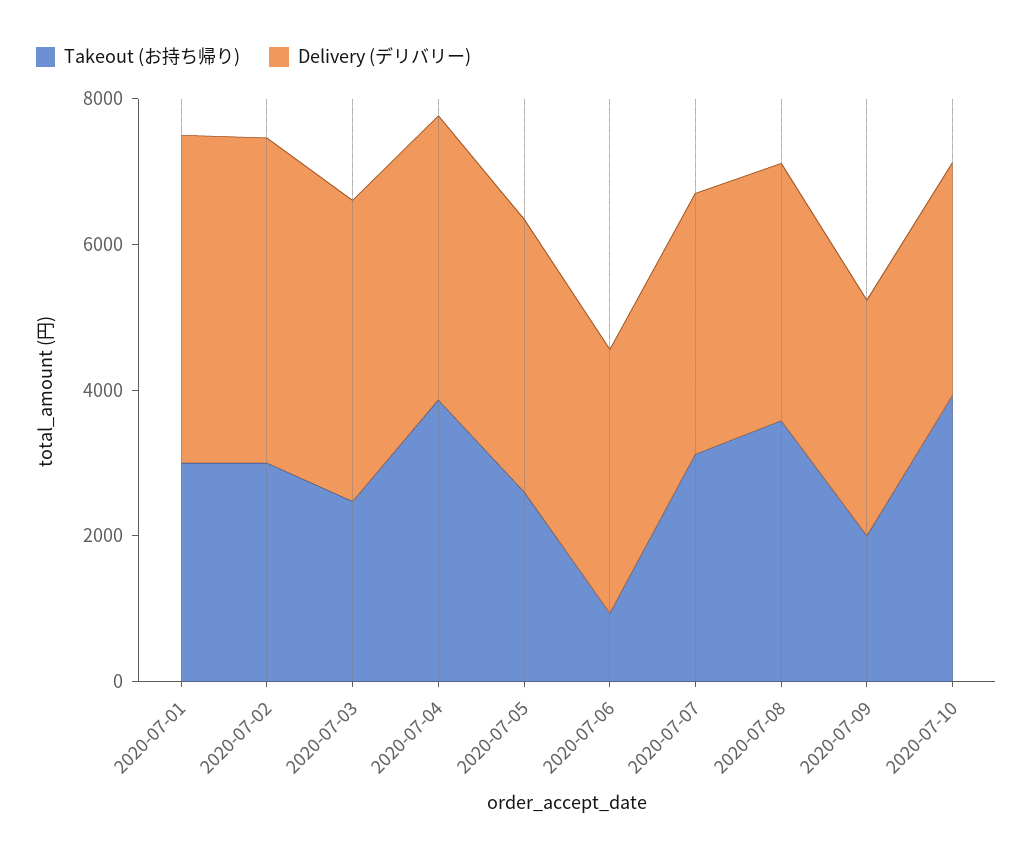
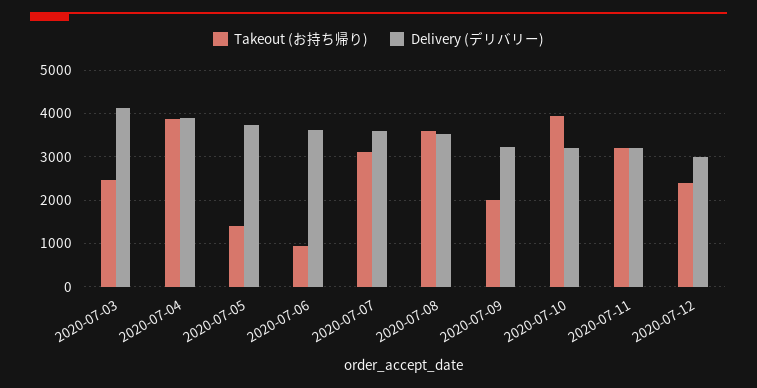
Takeout (お持ち帰り), 2020-07-01: 3000 -> none
Delivery (デリバリー), 2020-07-01: 4500 -> none
Takeout (お持ち帰り), 2020-07-02: 3000 -> none
Delivery (デリバリー), 2020-07-02: 4500 -> none
Takeout (お持ち帰り), 2020-07-05: 2500 -> 1400
Takeout (お持ち帰り), 2020-07-11: none -> 3200
Delivery (デリバリー), 2020-07-11: none -> 3200
Takeout (お持ち帰り), 2020-07-12: none -> 2400
Delivery (デリバリー), 2020-07-12: none -> 3000

